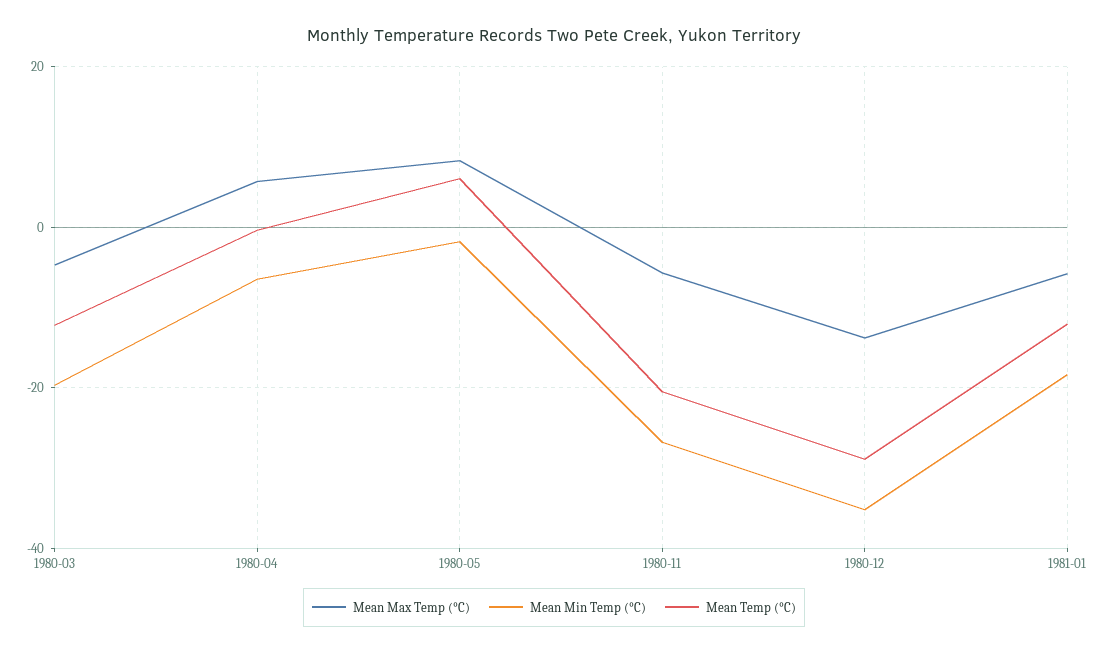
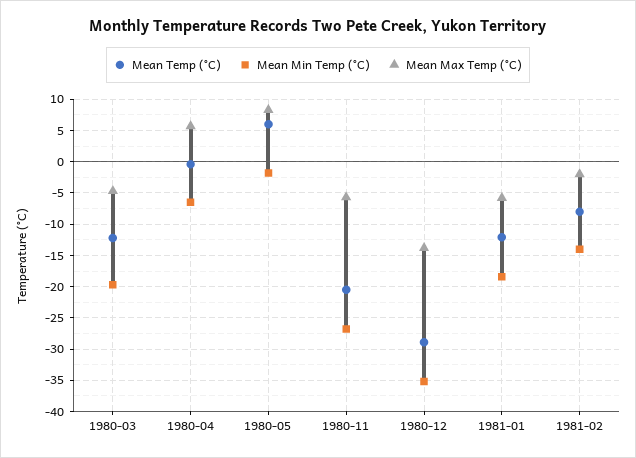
Mean Temp (°C), 1981-02: none -> -8
Mean Min Temp (°C), 1981-02: none -> -14
Mean Max Temp (°C), 1981-02: none -> -2

